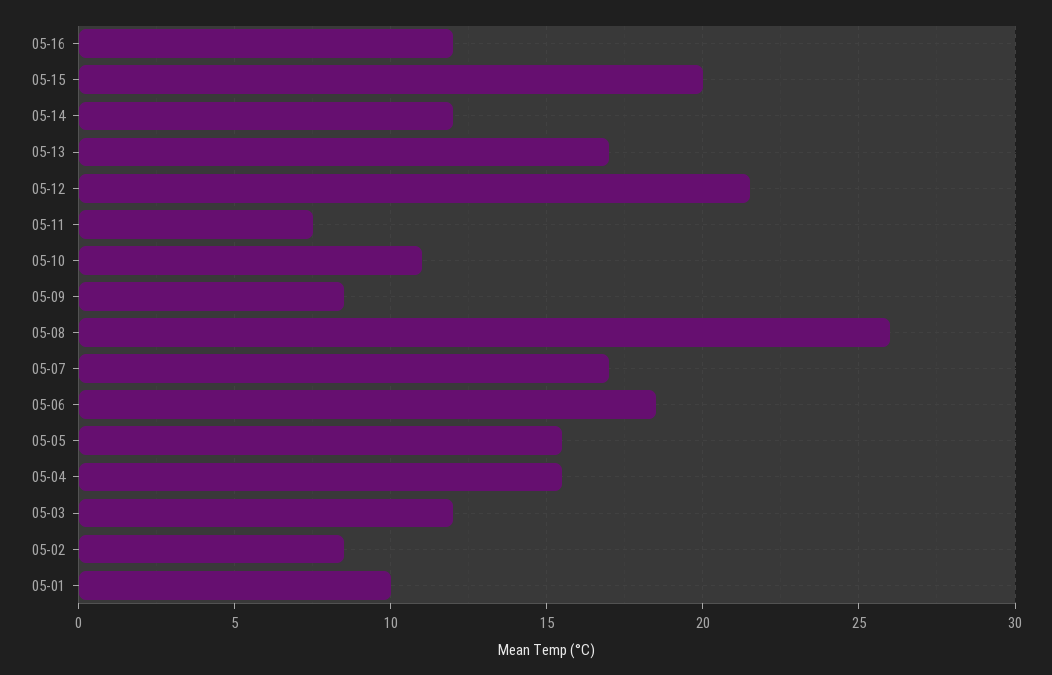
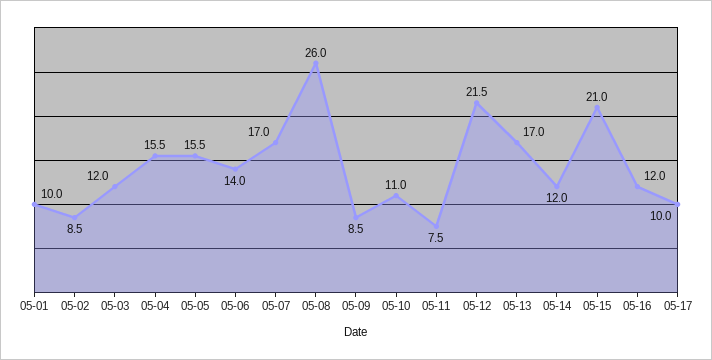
05-15: 20 -> 21
05-06: 18.5 -> 14
05-17: none -> 10

